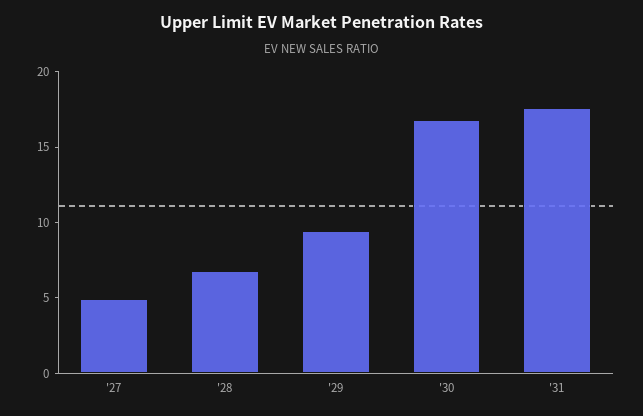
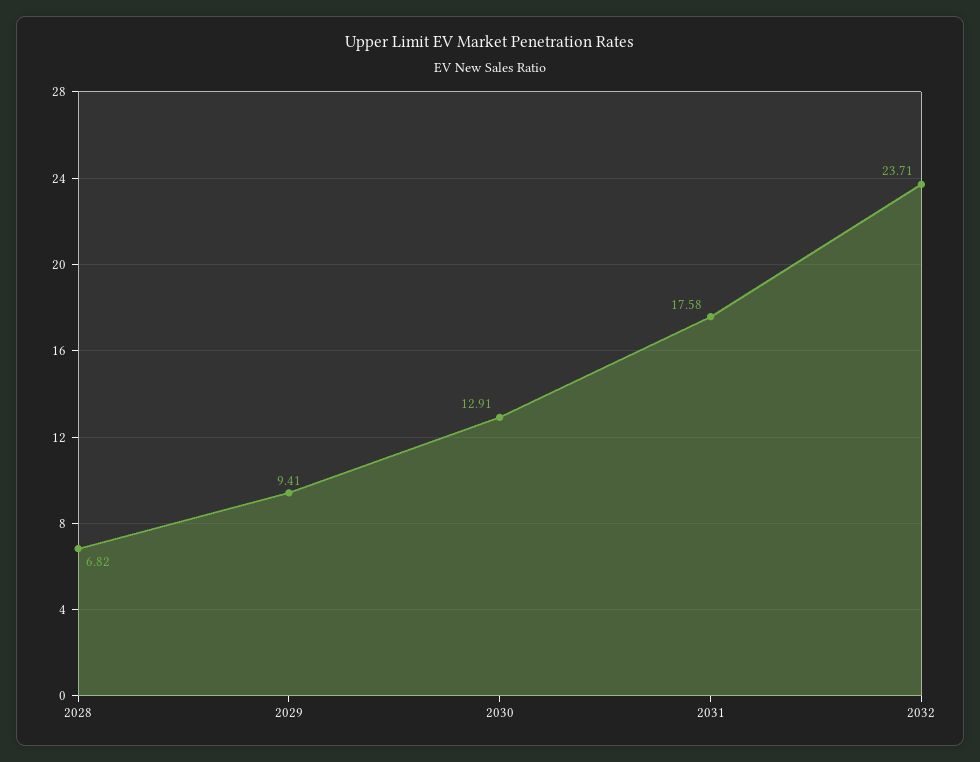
'27: 5 -> none
'30: 17 -> 12.91
2032: none -> 23.71

